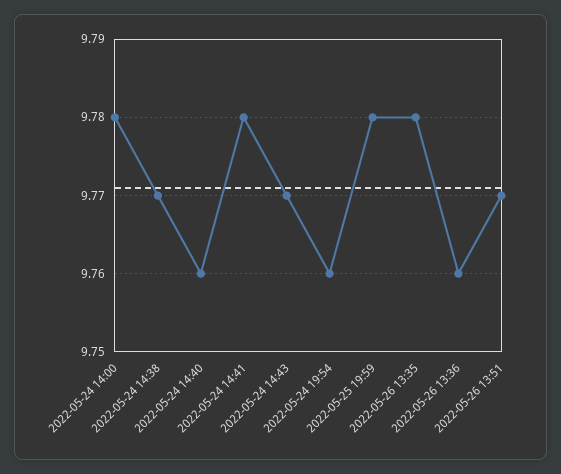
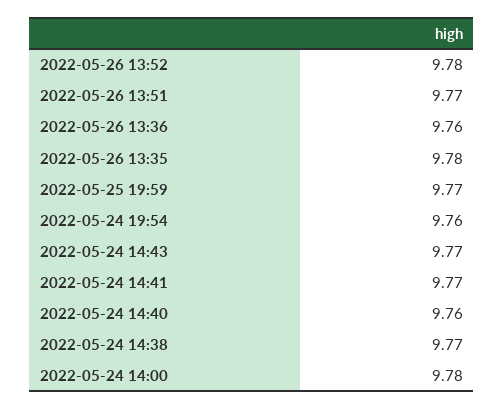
2022-05-24 14:41: 9.78 -> 9.77
2022-05-25 19:59: 9.78 -> 9.77
2022-05-26 13:52: none -> 9.78

